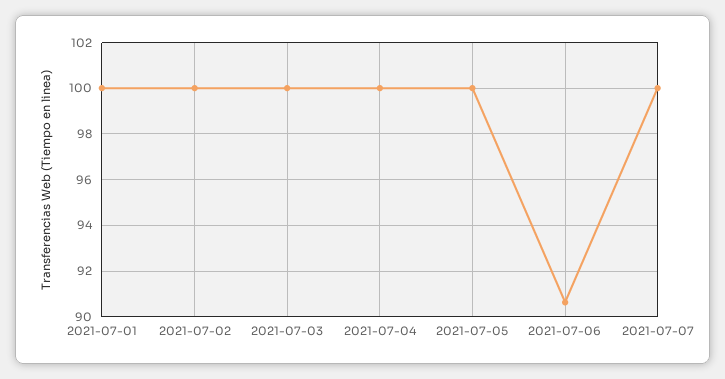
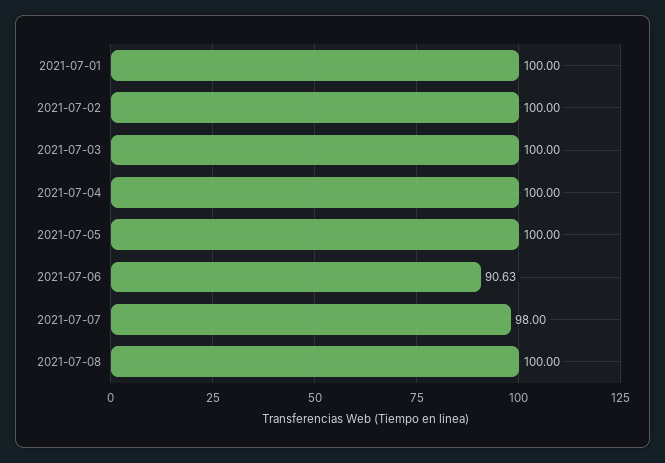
2021-07-07: 100 -> 98
2021-07-08: none -> 100

